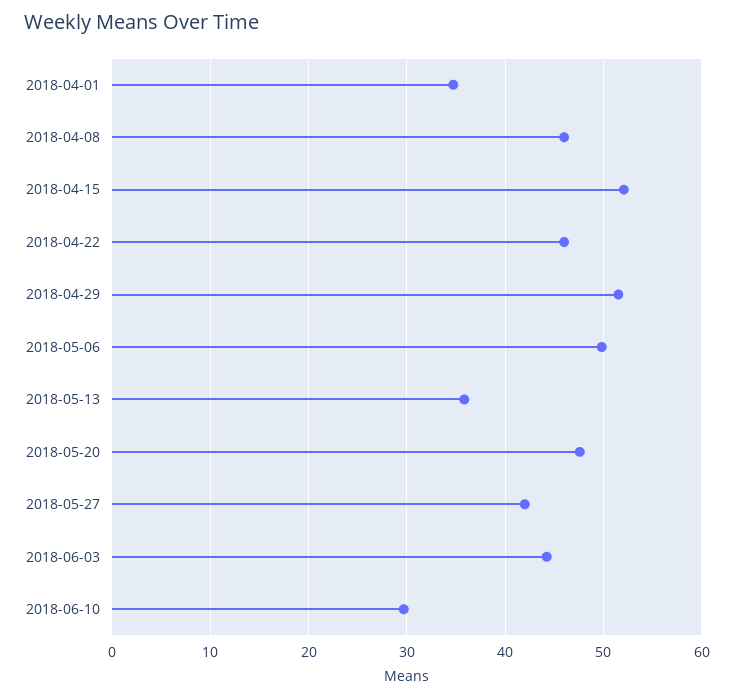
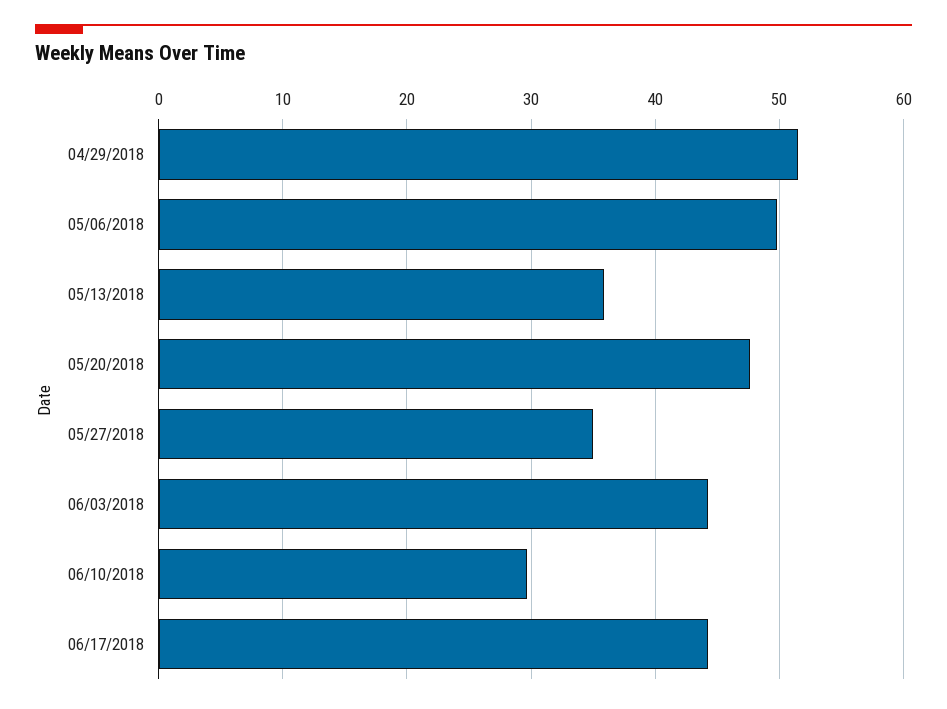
2018-04-01: 35 -> none
2018-04-08: 46 -> none
2018-04-15: 52 -> none
2018-04-22: 46 -> none
2018-05-27: 42 -> 35
06/17/2018: none -> 44

